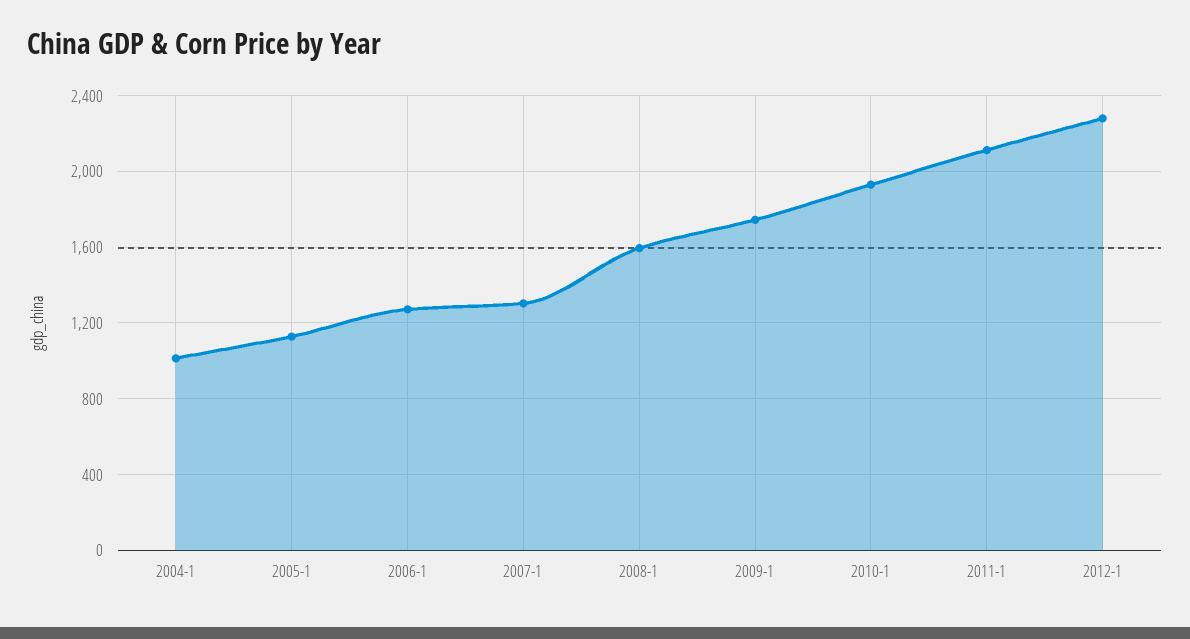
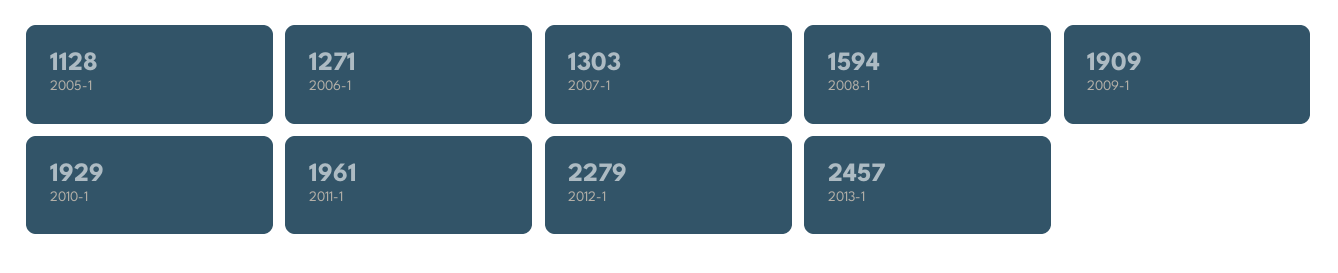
2004-1: 1000 -> none
2009-1: 1750 -> 1909
2011-1: 2100 -> 1961
2013-1: none -> 2457

